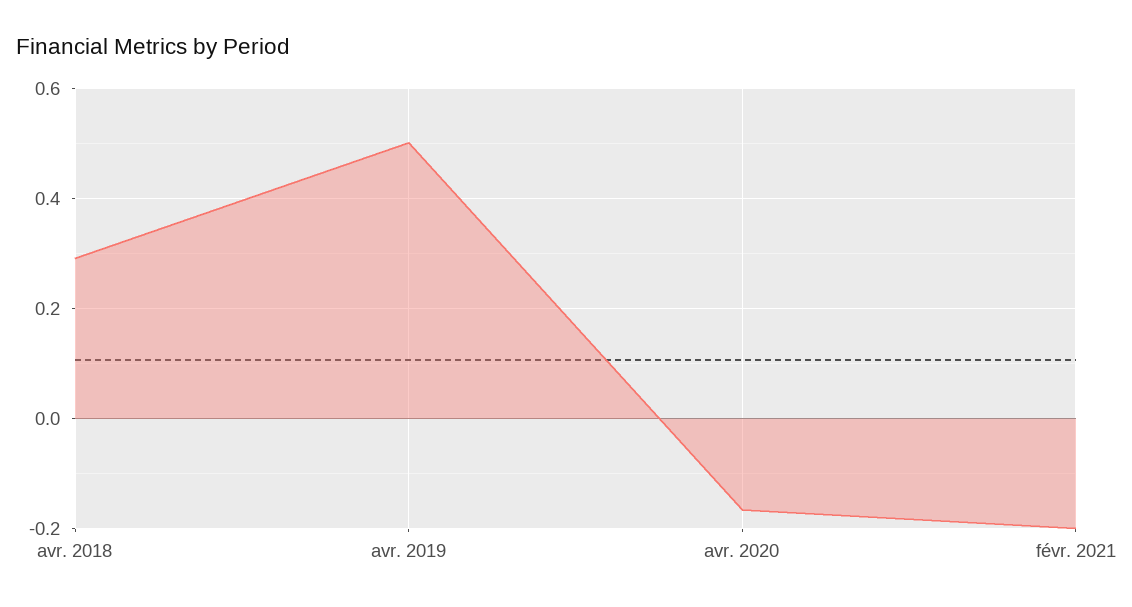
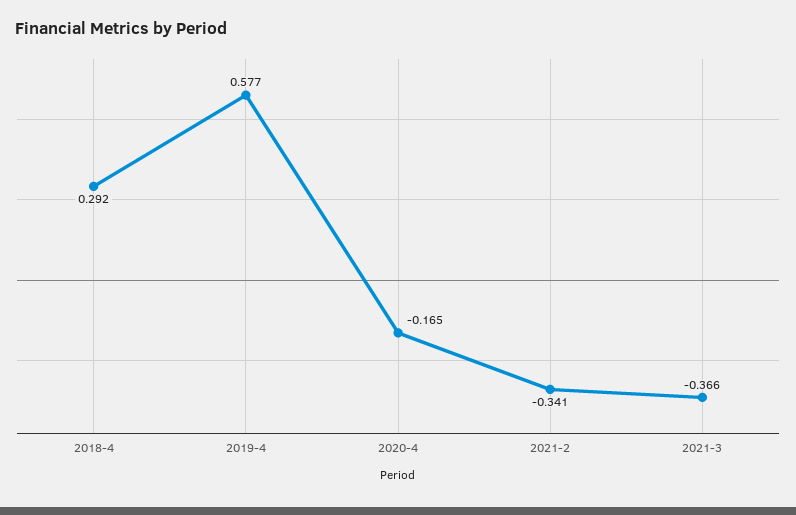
avr. 2019: 0.5 -> 0.577
févr. 2021: -0.2 -> -0.341
2021-3: none -> -0.366

